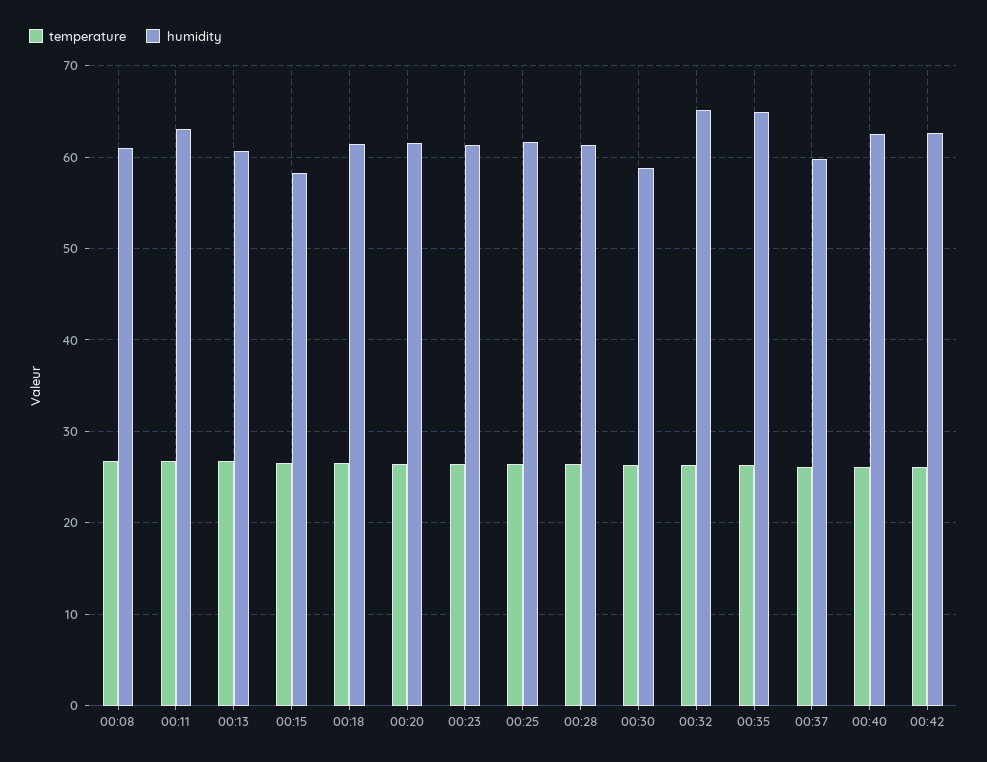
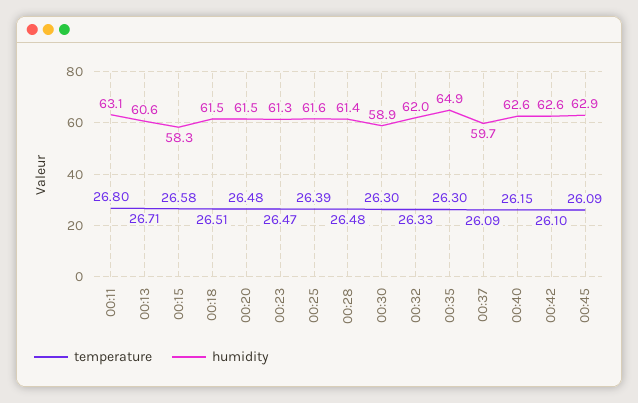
temperature, 00:08: 27 -> none
humidity, 00:08: 61 -> none
humidity, 00:32: 65 -> 62
temperature, 00:45: none -> 26.09
humidity, 00:45: none -> 62.9

